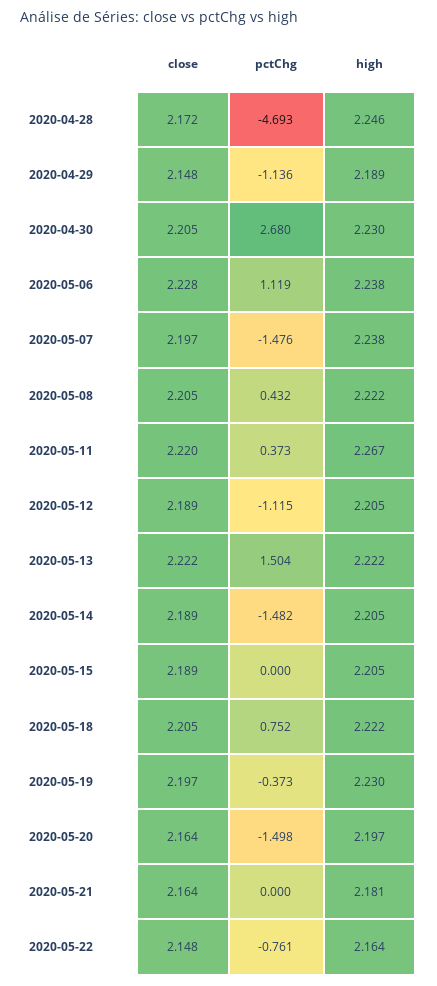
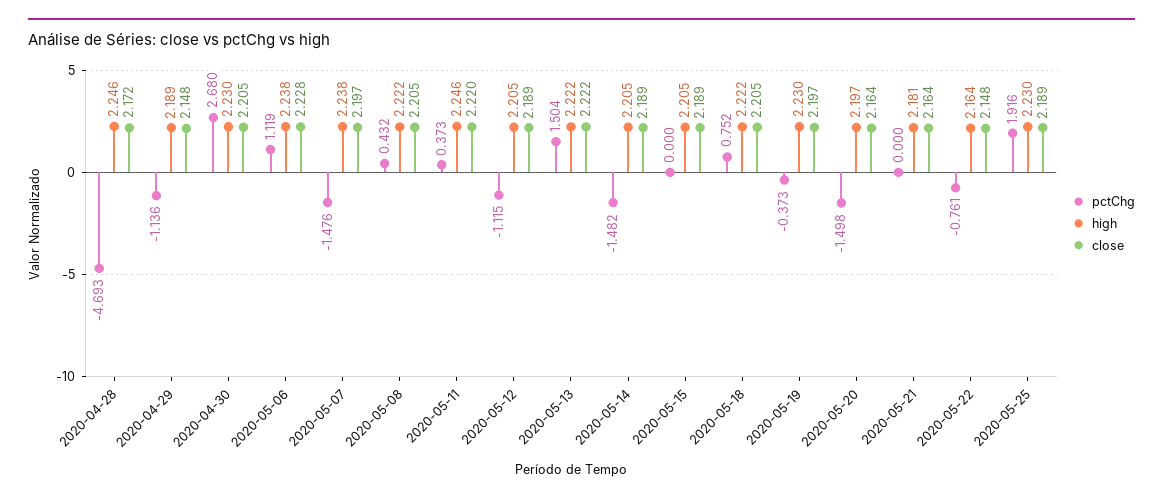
high, 2020-05-11: 2.267 -> 2.246
pctChg, 2020-05-25: none -> 1.916
high, 2020-05-25: none -> 2.23
close, 2020-05-25: none -> 2.189

